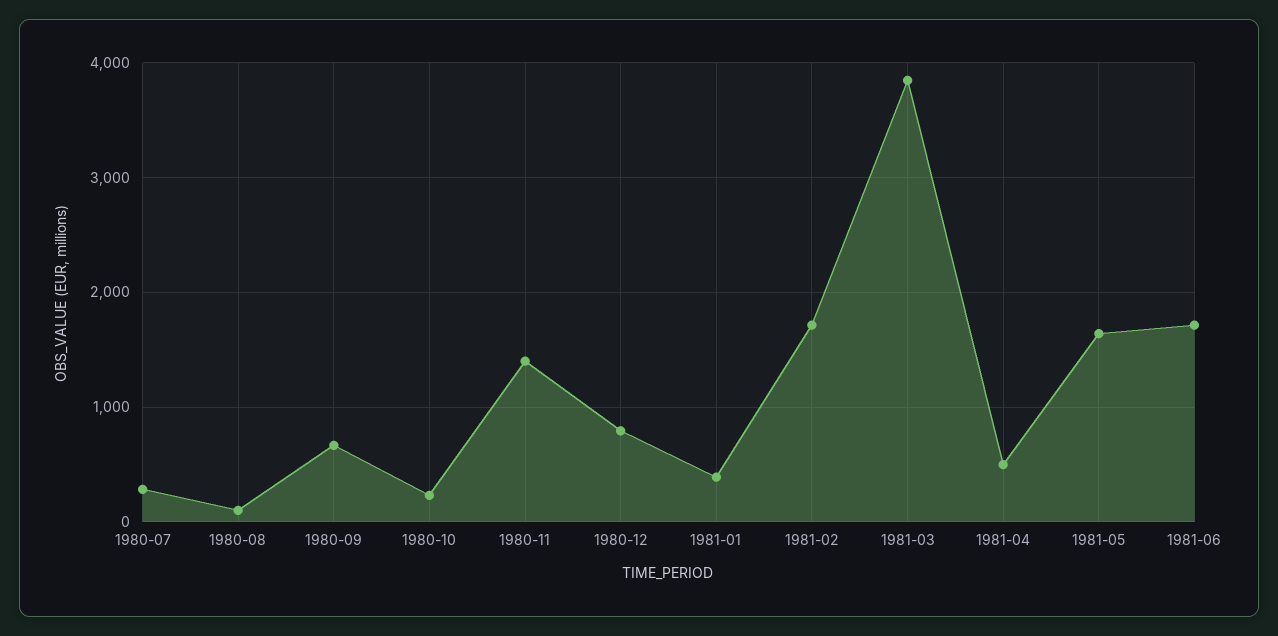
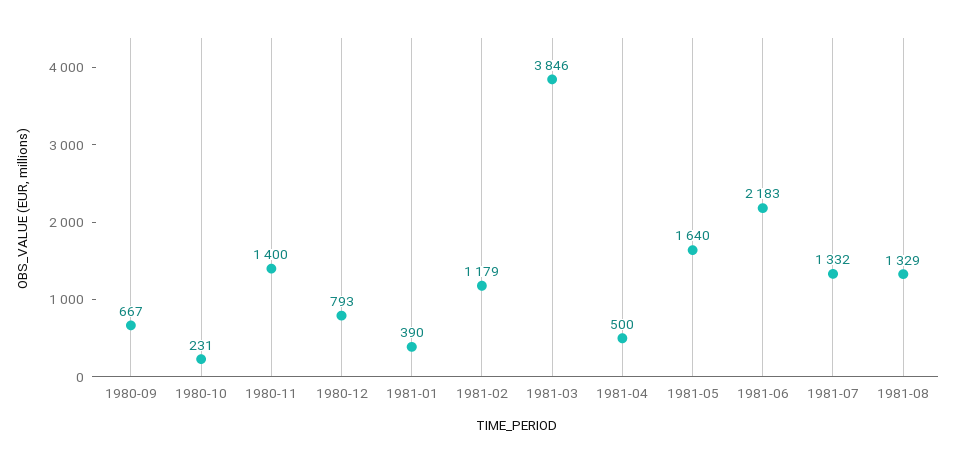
1980-07: 300 -> none
1980-08: 100 -> none
1981-02: 1700 -> 1179
1981-06: 1700 -> 2183
1981-07: none -> 1332
1981-08: none -> 1329

